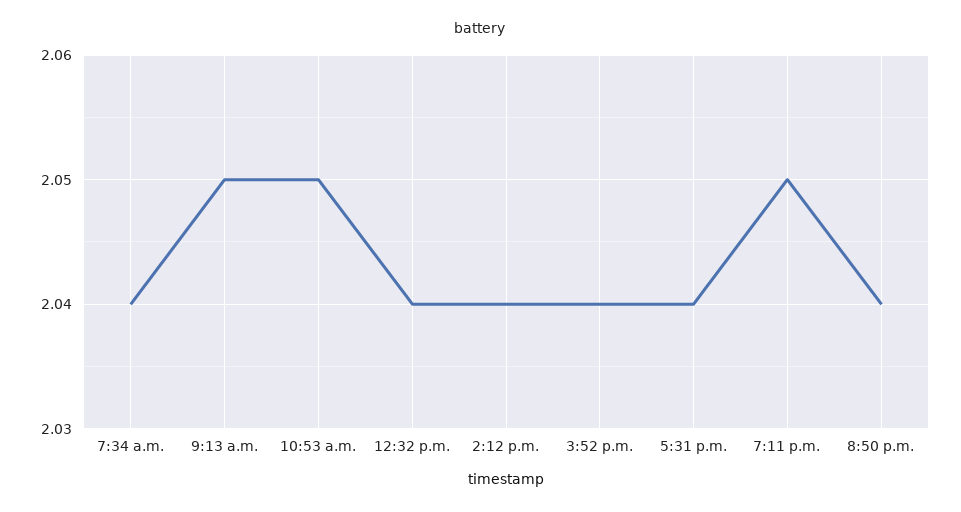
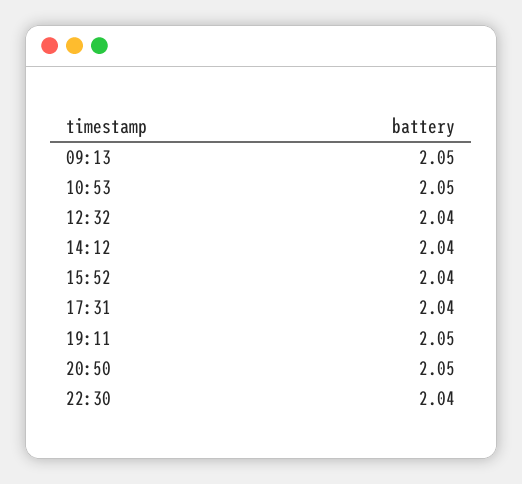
7:34 a.m.: 2.04 -> none
8:50 p.m.: 2.04 -> 2.05
22:30: none -> 2.04

